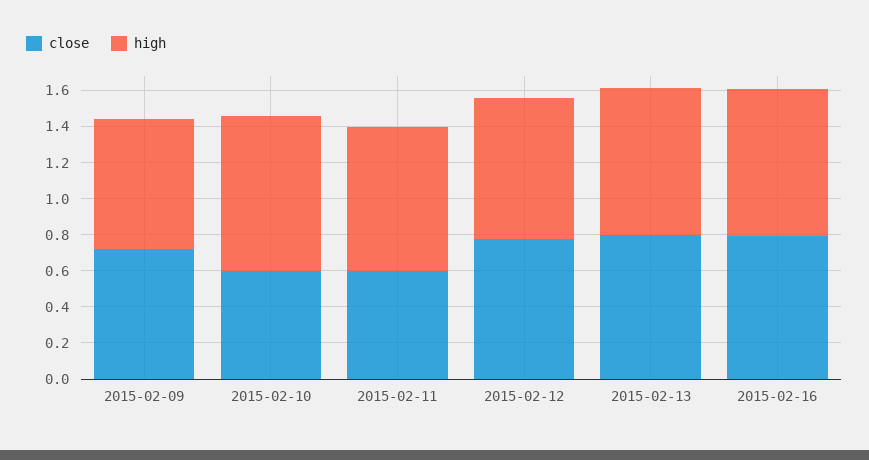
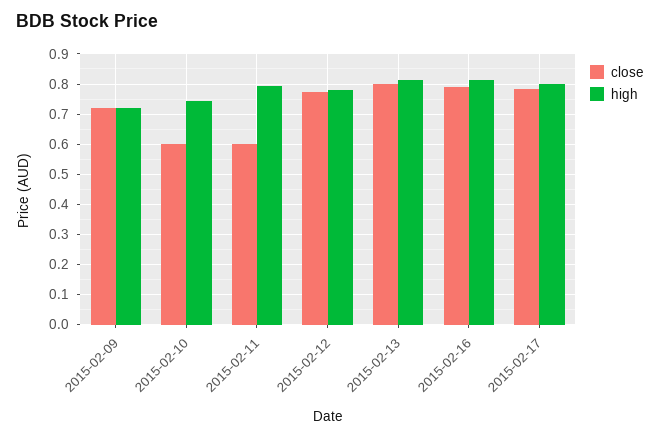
high, 2015-02-10: 0.85 -> 0.74
close, 2015-02-17: none -> 0.78
high, 2015-02-17: none -> 0.8

